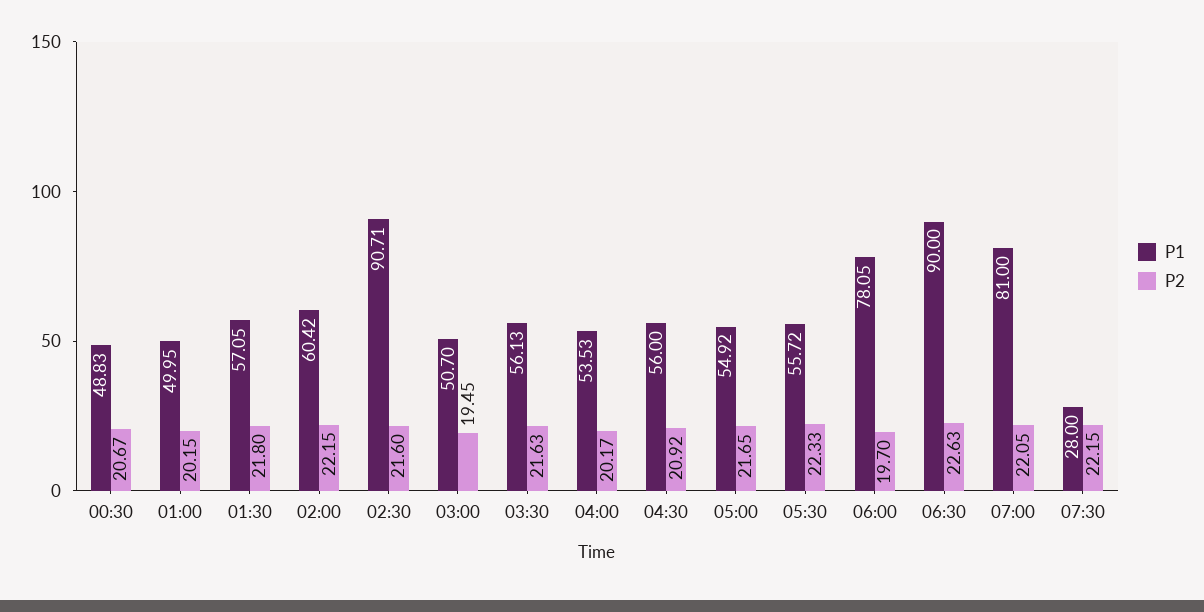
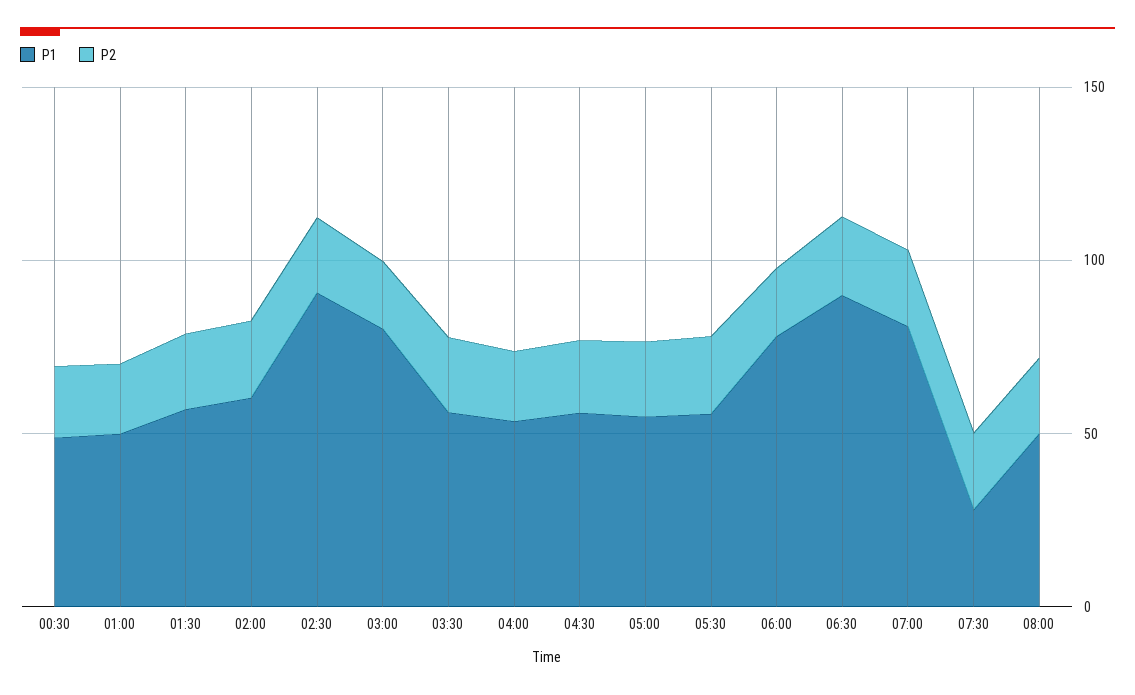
P1, 03:00: 50.7 -> 80
P1, 08:00: none -> 50
P2, 08:00: none -> 20

